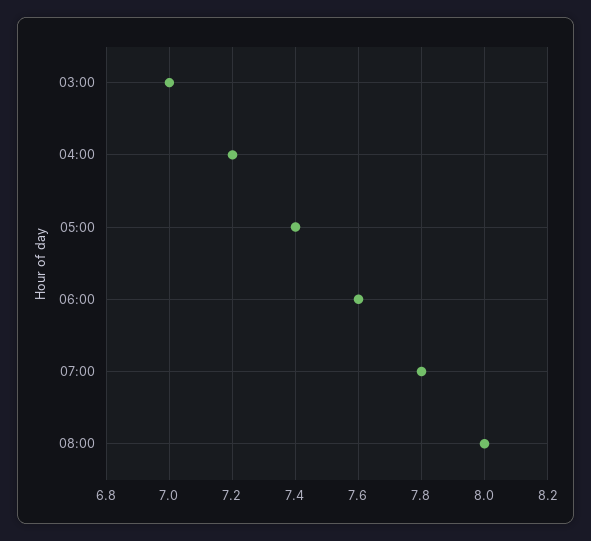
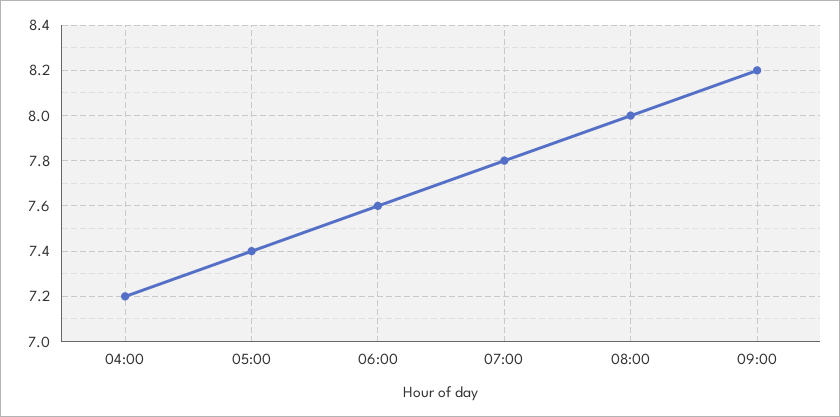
03:00: 7 -> none
09:00: none -> 8.2

